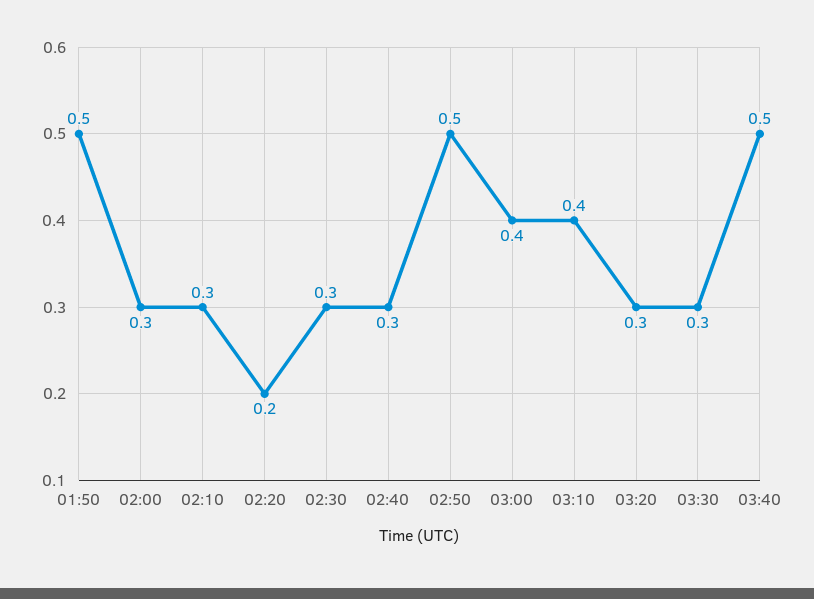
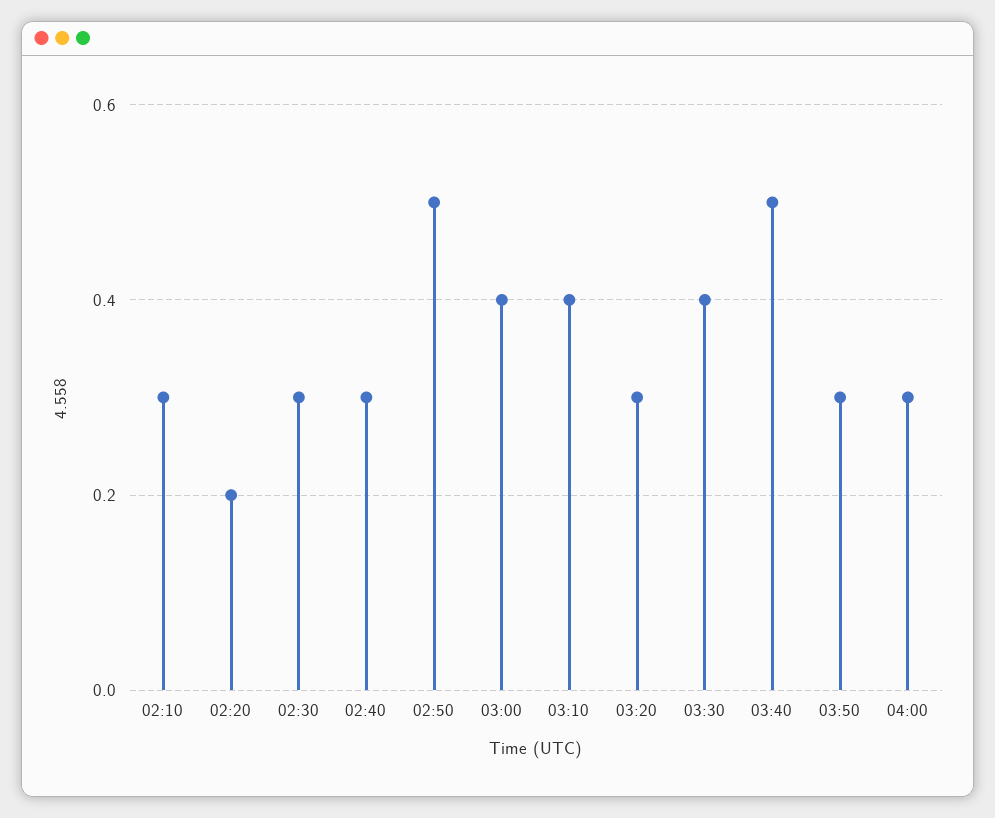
01:50: 0.5 -> none
02:00: 0.3 -> none
03:30: 0.3 -> 0.4
03:50: none -> 0.3
04:00: none -> 0.3

